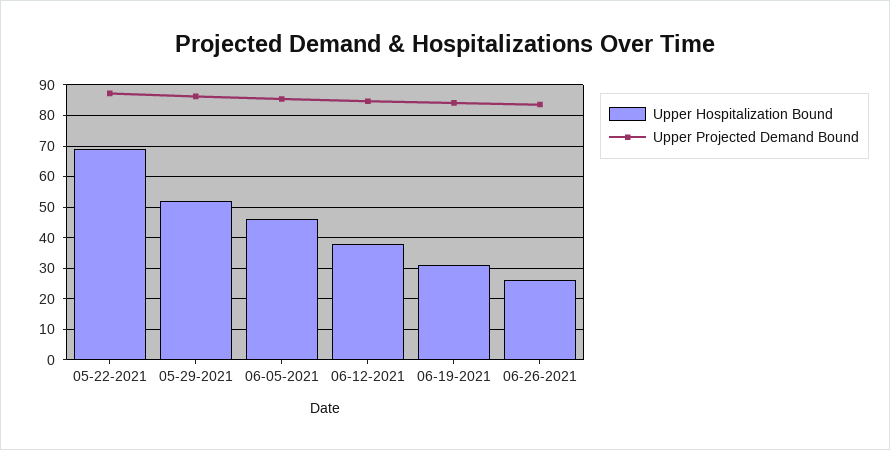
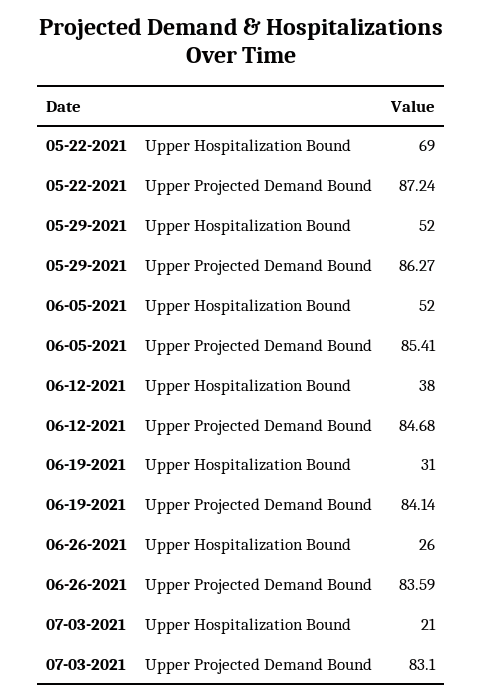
Upper Hospitalization Bound, 06-05-2021: 46 -> 52
Upper Hospitalization Bound, 07-03-2021: none -> 21
Upper Projected Demand Bound, 07-03-2021: none -> 83.1

